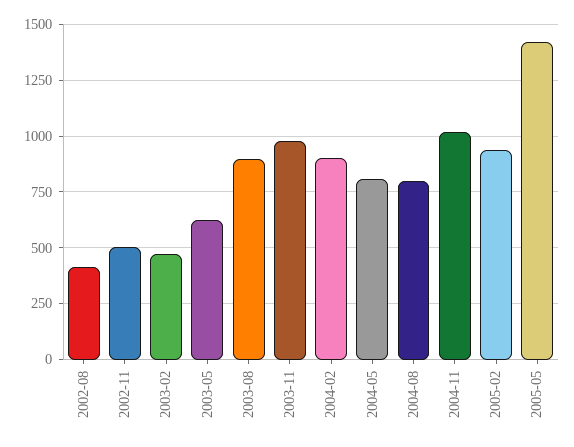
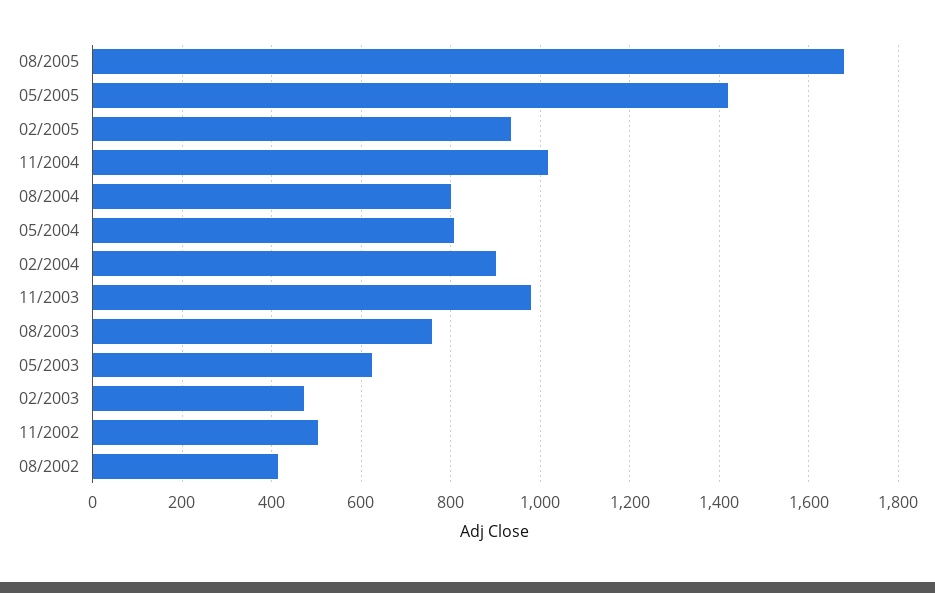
2003-08: 900 -> 760
08/2005: none -> 1680

